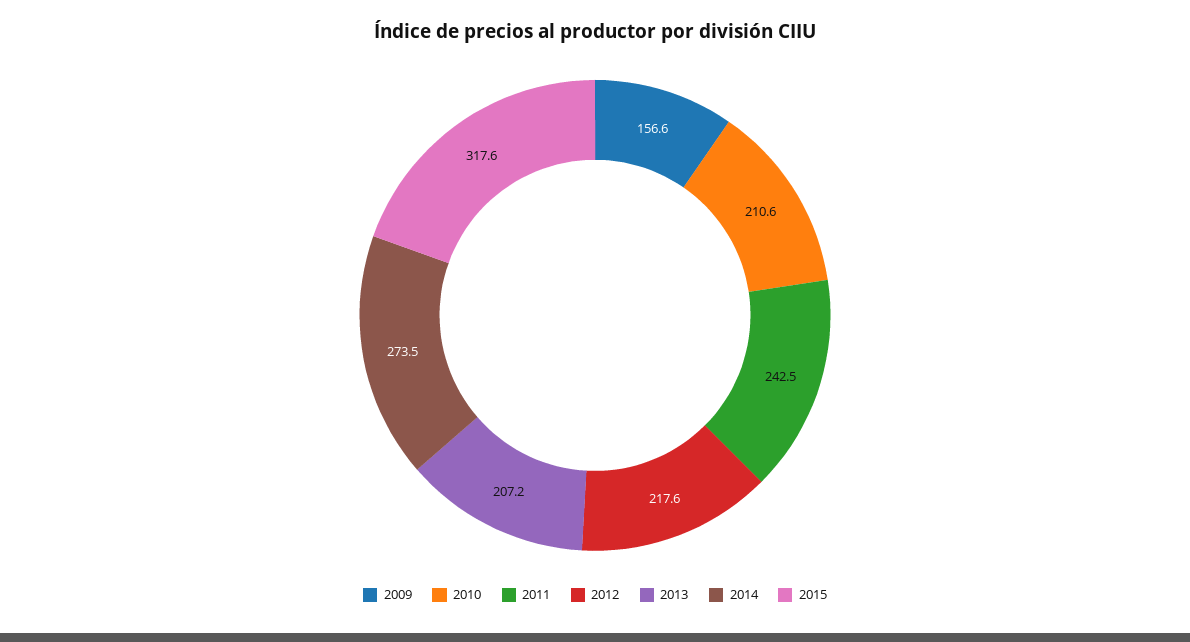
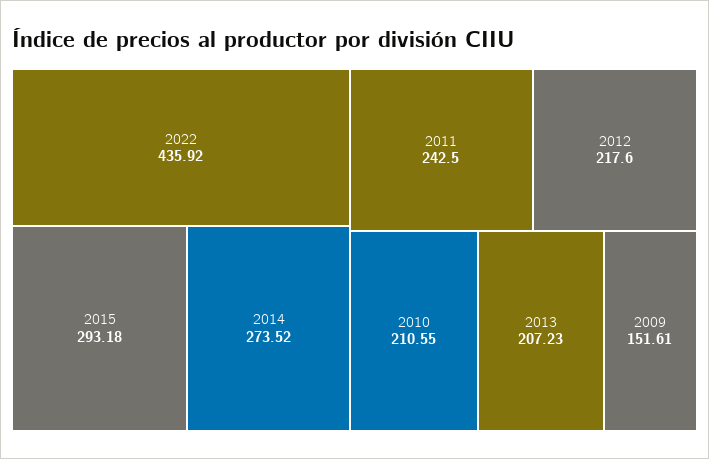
2009: 156.6 -> 151.61
2015: 317.6 -> 293.18
2022: none -> 435.92

